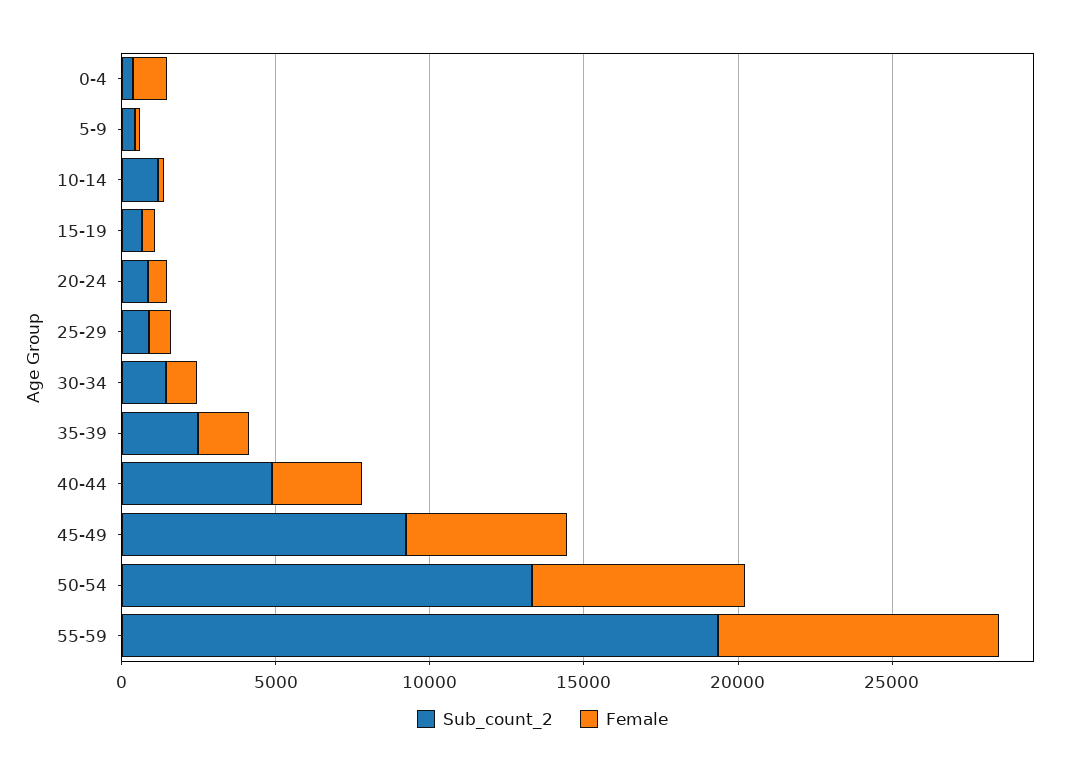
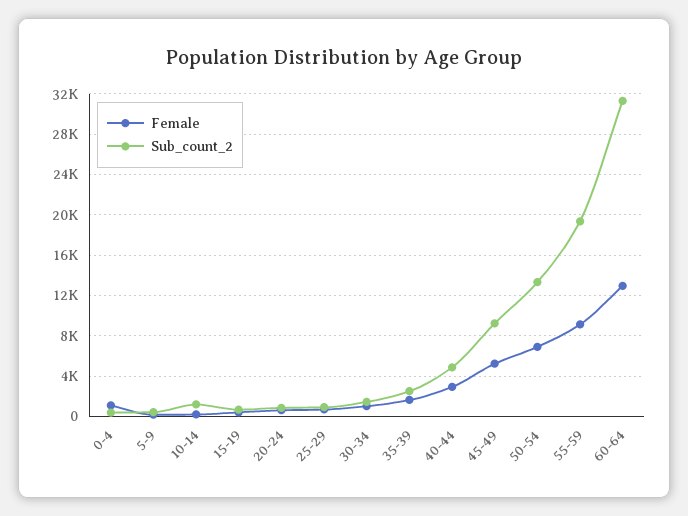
Female, 60-64: none -> 13000
Sub_count_2, 60-64: none -> 31000

